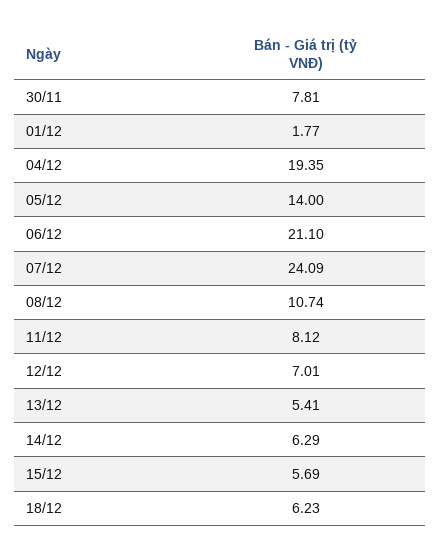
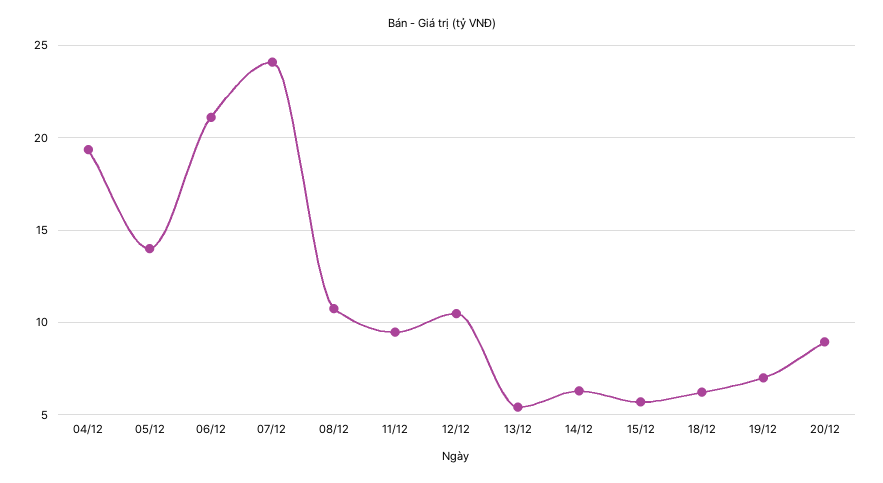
30/11: 7.81 -> none
01/12: 1.77 -> none
11/12: 8.12 -> 9.5
12/12: 7.01 -> 10.5
19/12: none -> 7
20/12: none -> 9

